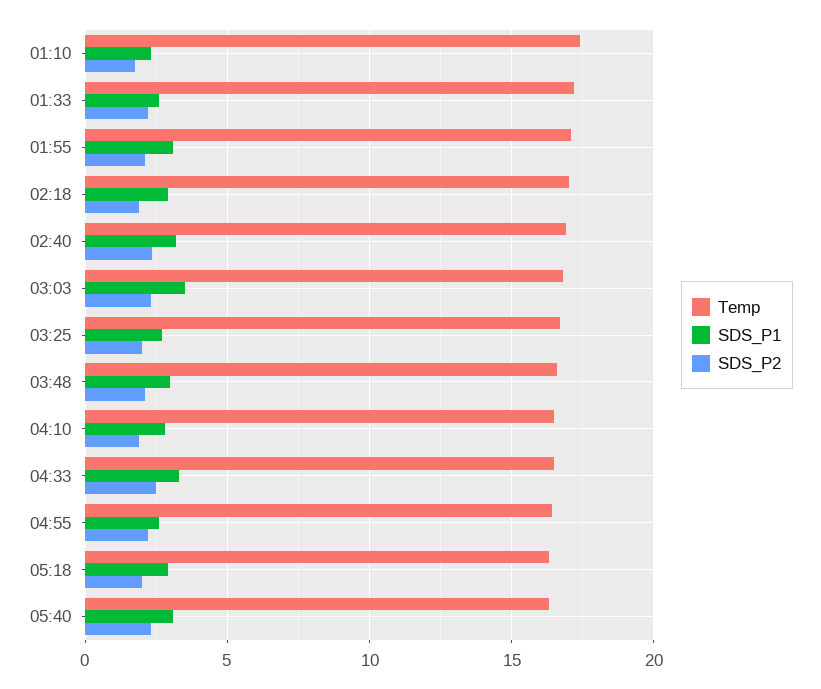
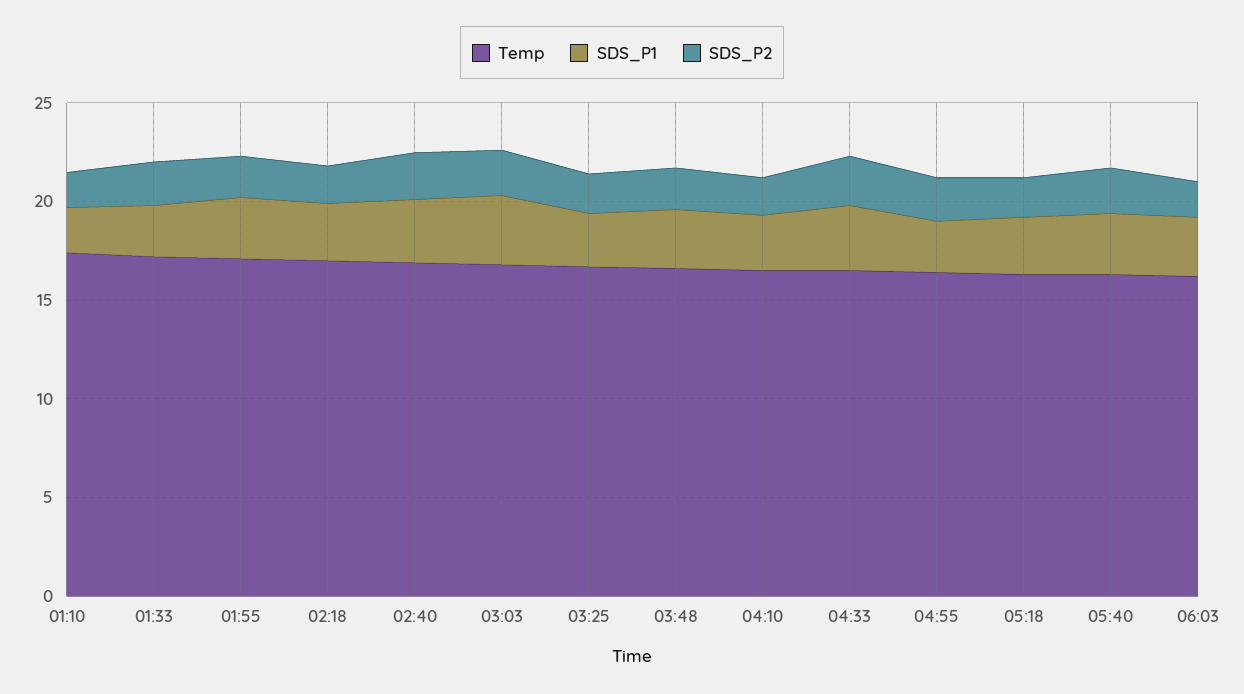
Temp, 06:03: none -> 16
SDS_P1, 06:03: none -> 3
SDS_P2, 06:03: none -> 2

